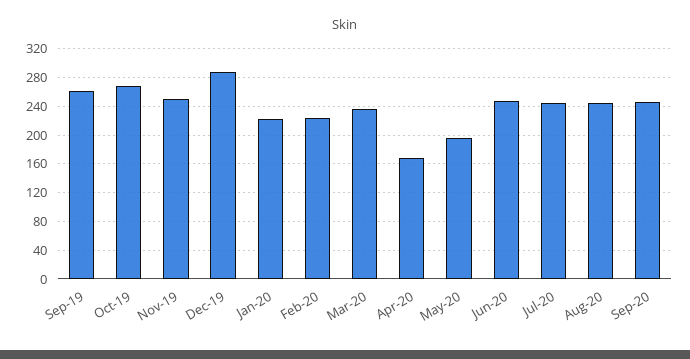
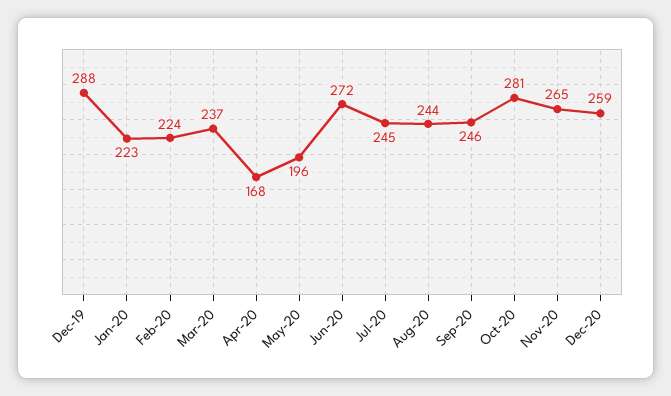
Sep-19: 260 -> none
Oct-19: 270 -> none
Nov-19: 250 -> none
Jun-20: 250 -> 272
Oct-20: none -> 281
Nov-20: none -> 265
Dec-20: none -> 259

